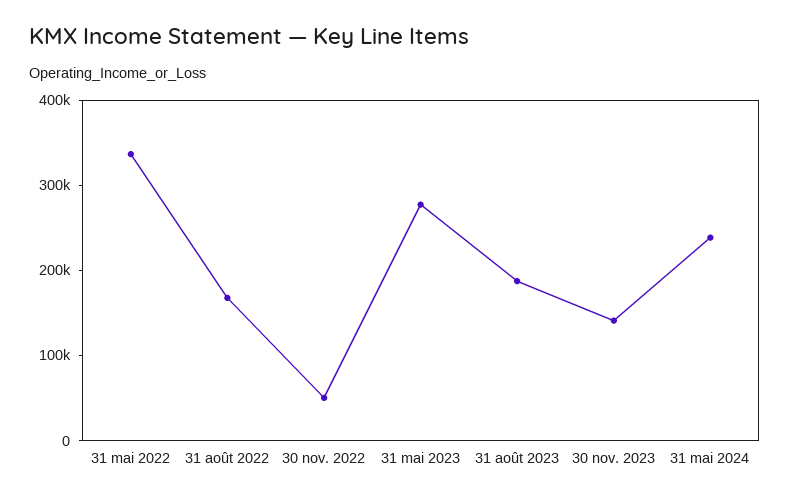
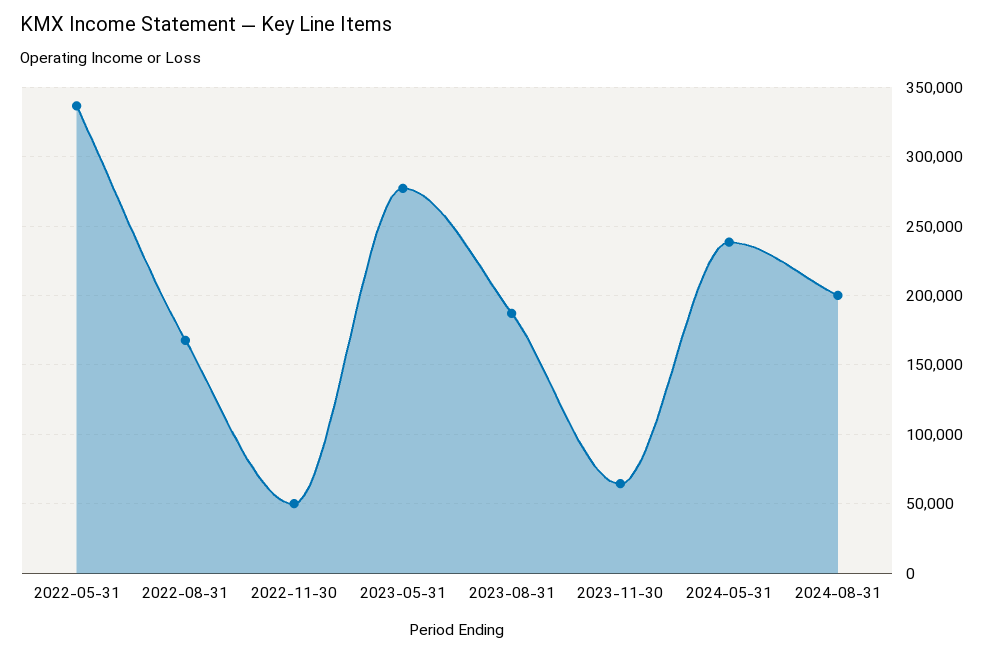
30 nov. 2023: 140000 -> 65000
2024-08-31: none -> 200000

